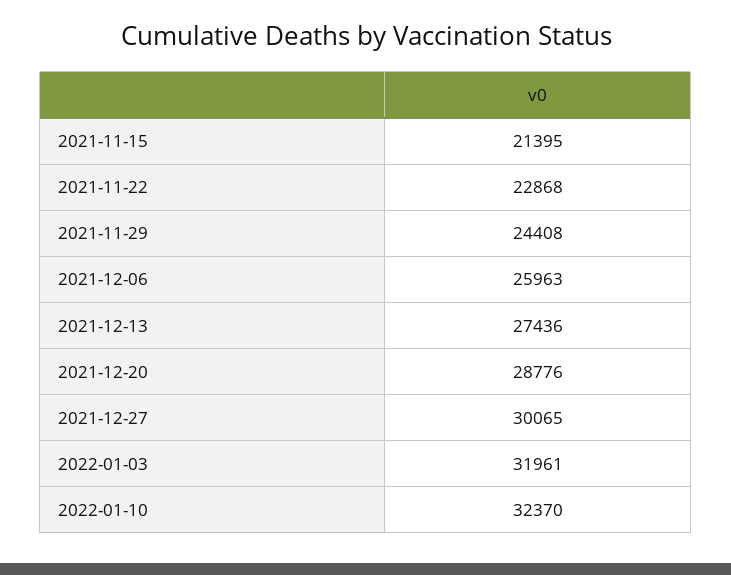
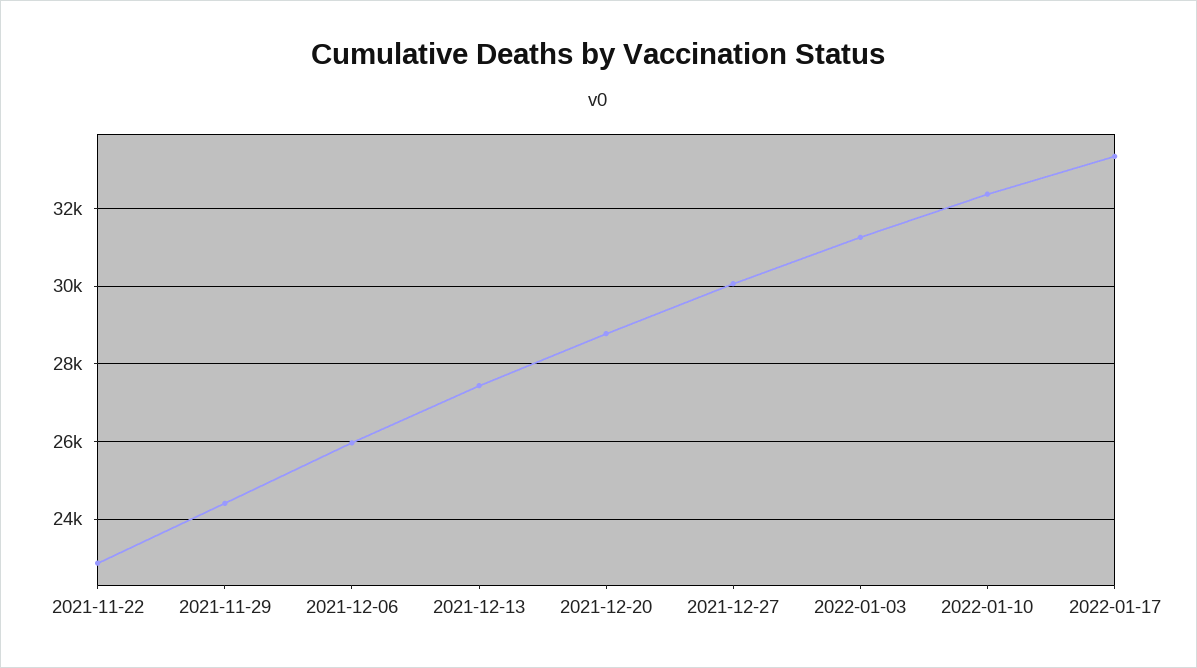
2021-11-15: 21395 -> none
2022-01-03: 31961 -> 31200
2022-01-17: none -> 33400

